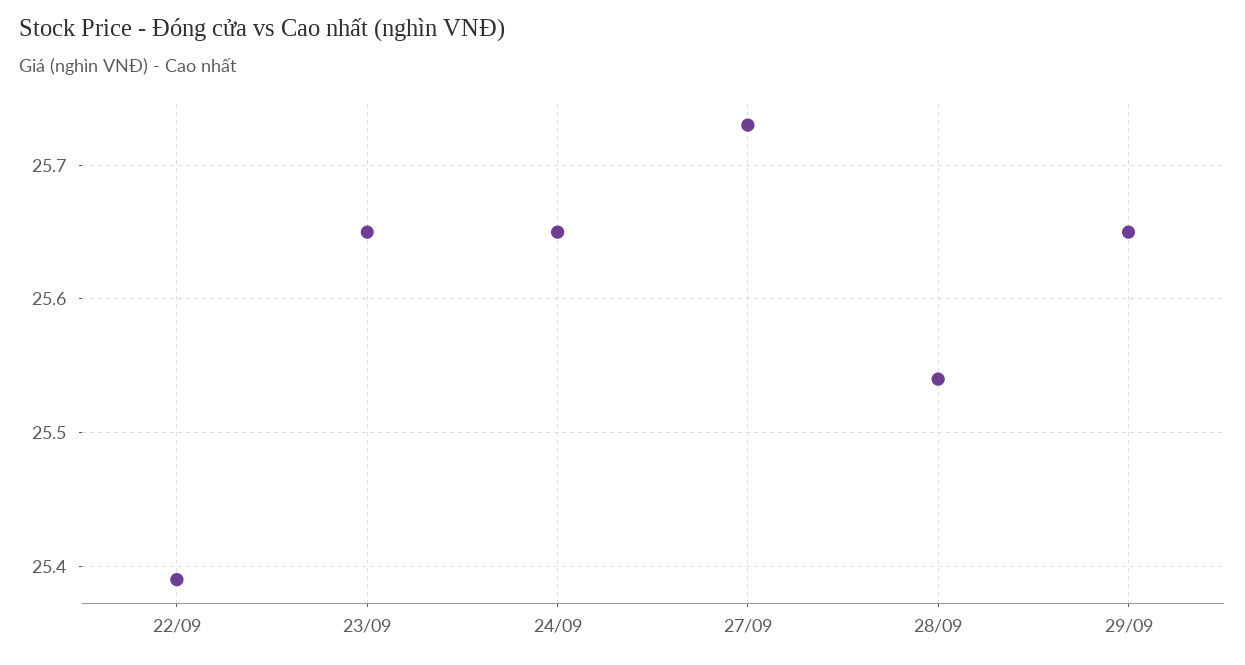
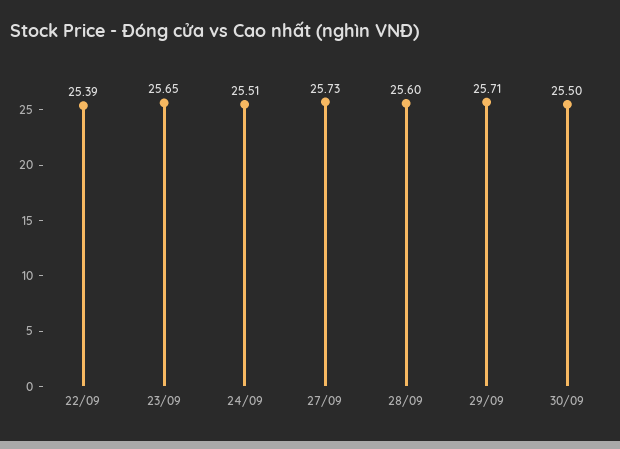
24/09: 25.65 -> 25.51
28/09: 25.54 -> 25.6
29/09: 25.65 -> 25.71
30/09: none -> 25.5

